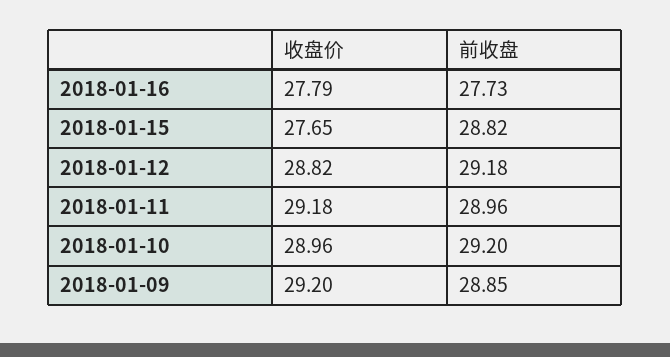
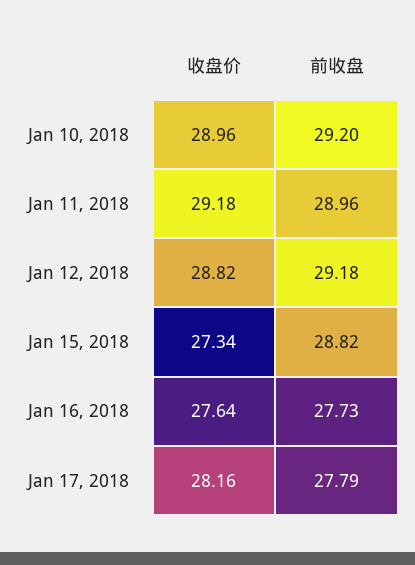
收盘价, 2018-01-16: 27.79 -> 27.64
收盘价, 2018-01-15: 27.65 -> 27.34
收盘价, 2018-01-09: 29.2 -> none
前收盘, 2018-01-09: 28.85 -> none
收盘价, Jan 17, 2018: none -> 28.16
前收盘, Jan 17, 2018: none -> 27.79

